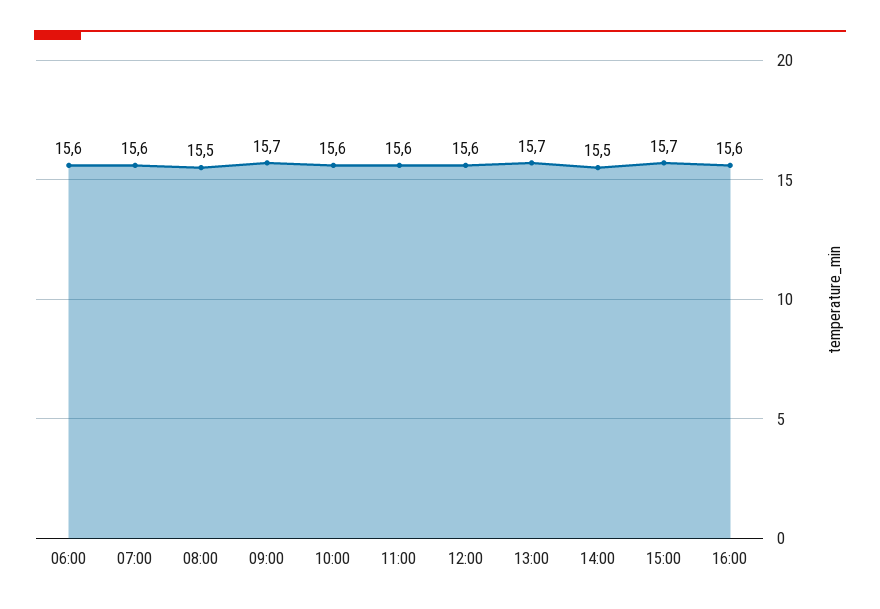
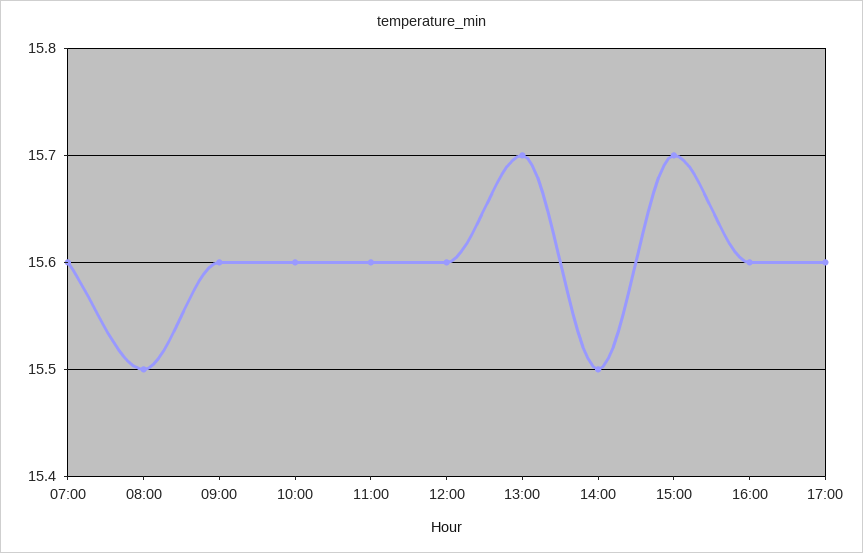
06:00: 15.6 -> none
09:00: 15.7 -> 15.6
17:00: none -> 15.6

